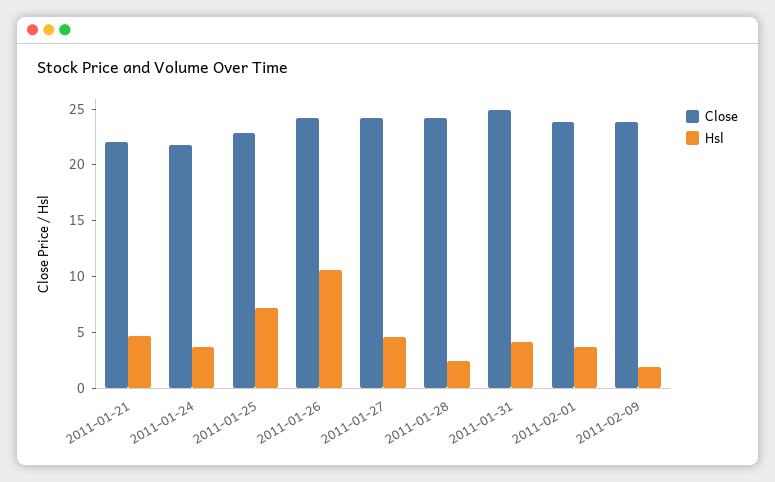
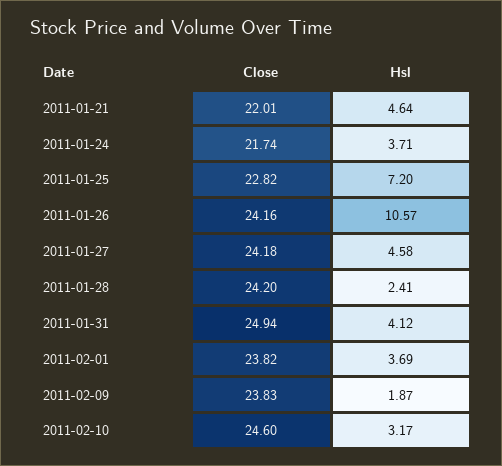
Close, 2011-02-10: none -> 24.6
Hsl, 2011-02-10: none -> 3.17

